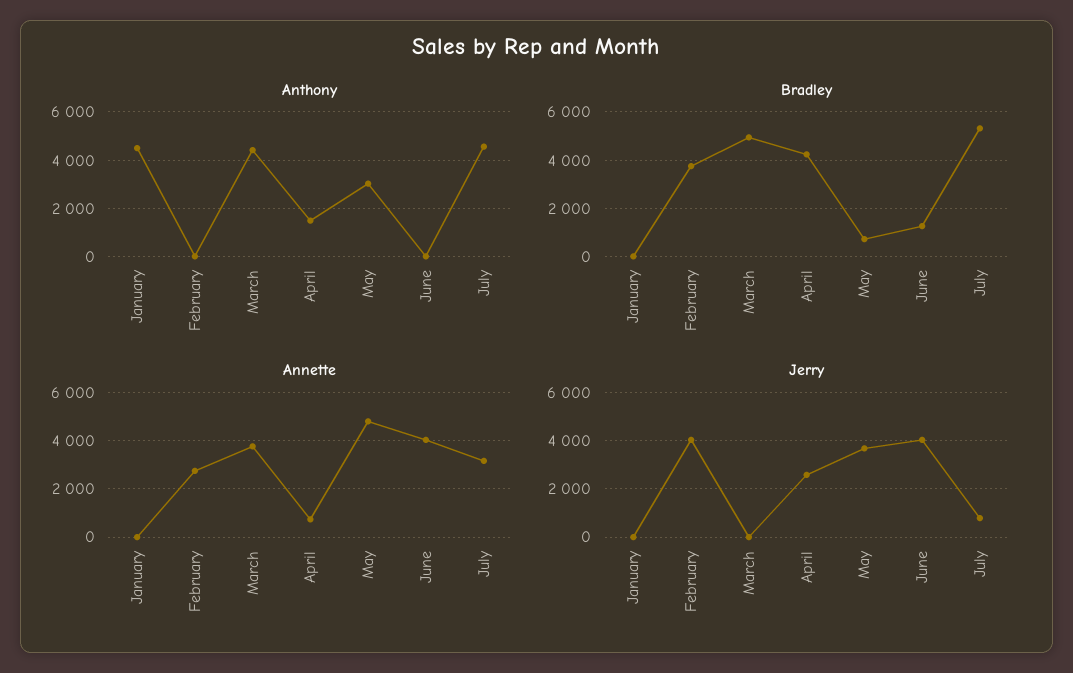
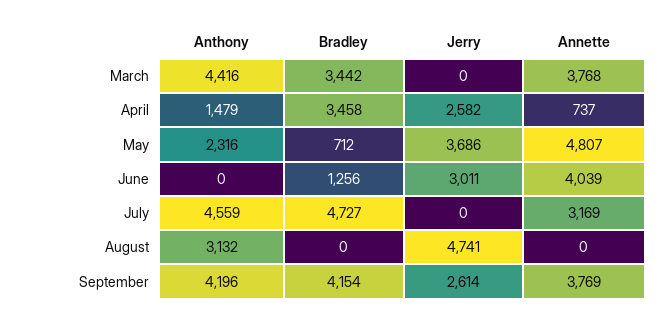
Anthony, January: 4500 -> none
Anthony, February: 0 -> none
Anthony, May: 3000 -> 2316
Bradley, January: 0 -> none
Bradley, February: 3750 -> none
Bradley, March: 5000 -> 3442
Bradley, April: 4250 -> 3458
Bradley, July: 5250 -> 4727
Annette, January: 0 -> none
Annette, February: 2750 -> none
Jerry, January: 0 -> none
Jerry, February: 4000 -> none
Jerry, June: 4000 -> 3011
Jerry, July: 750 -> 0
Anthony, August: none -> 3132
Bradley, August: none -> 0
Jerry, August: none -> 4741
Annette, August: none -> 0
Anthony, September: none -> 4196
Bradley, September: none -> 4154
Jerry, September: none -> 2614
Annette, September: none -> 3769

